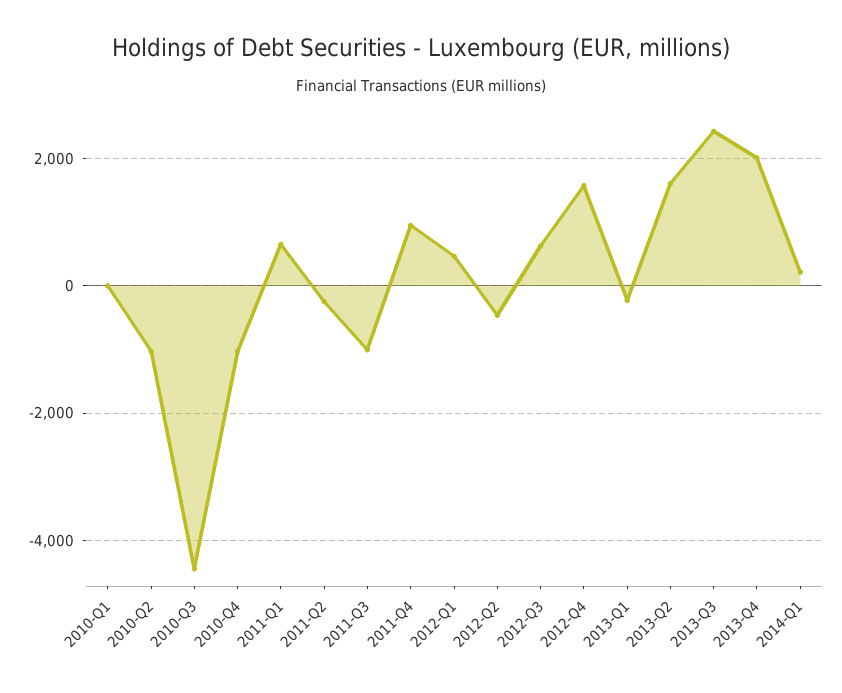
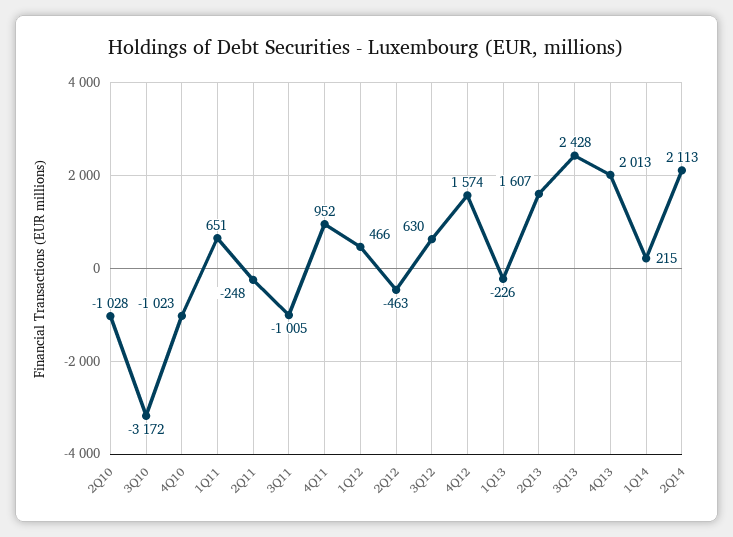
2010-Q1: 0 -> none
2010-Q3: -4400 -> -3172
2Q14: none -> 2113

